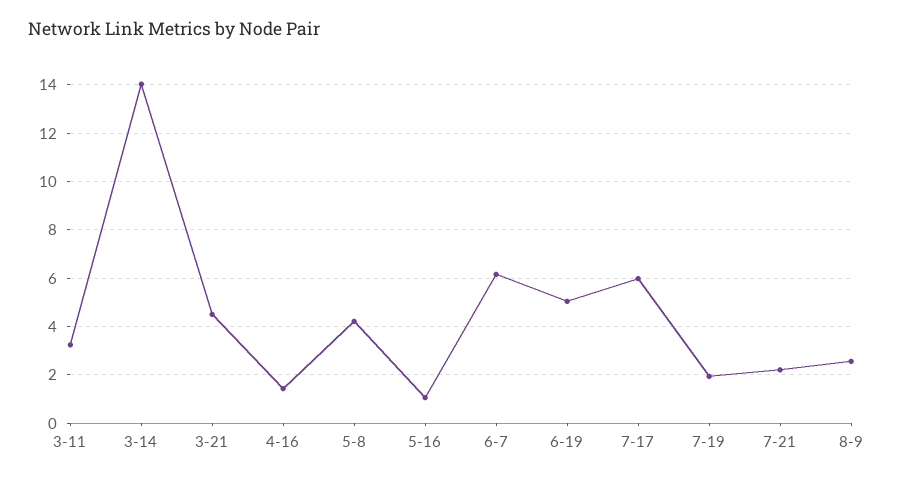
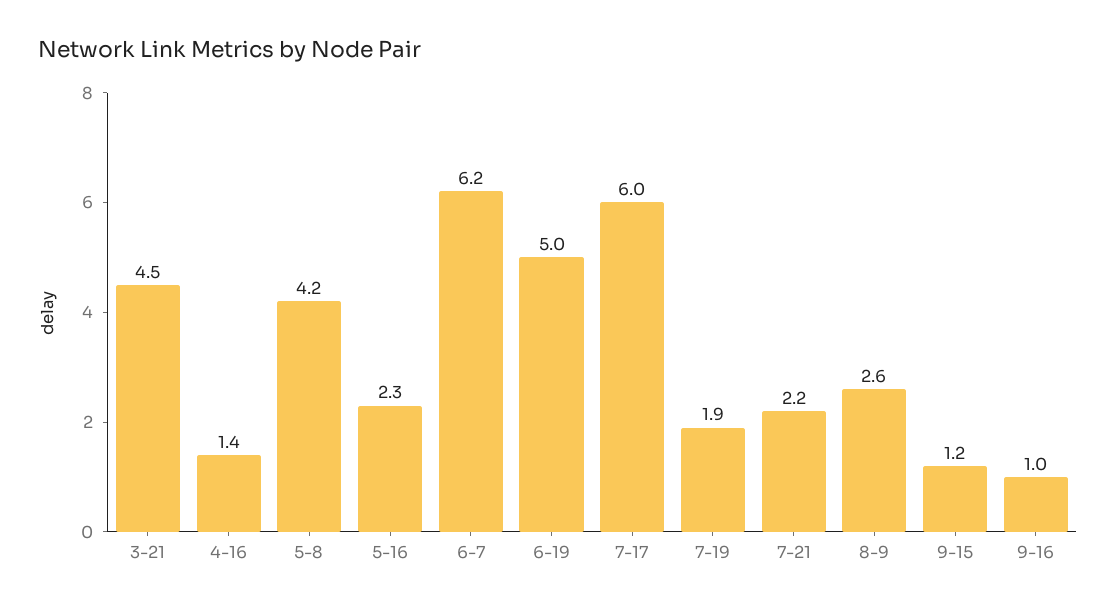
3-11: 3.25 -> none
3-14: 14 -> none
5-16: 1 -> 2.3
9-15: none -> 1.2
9-16: none -> 1

